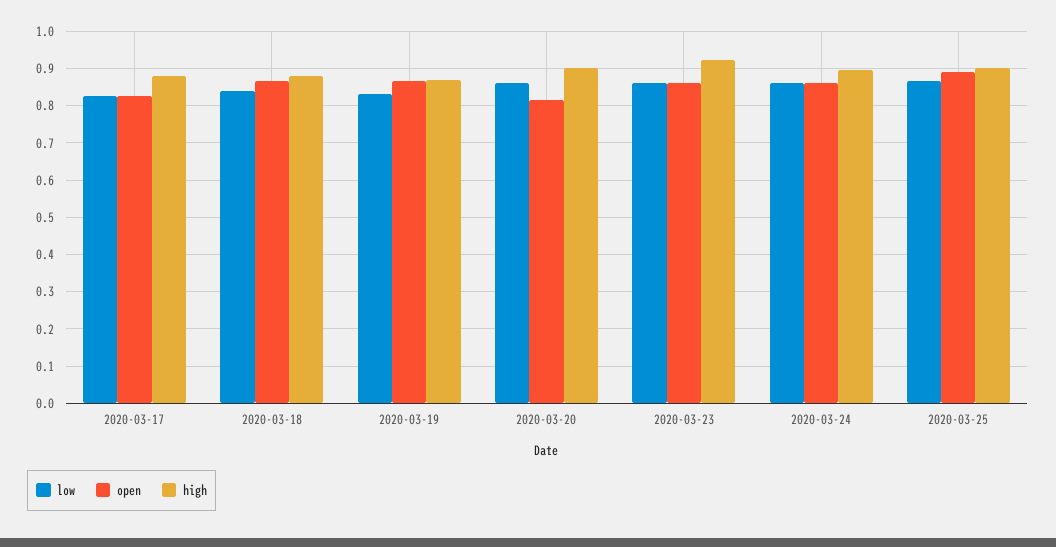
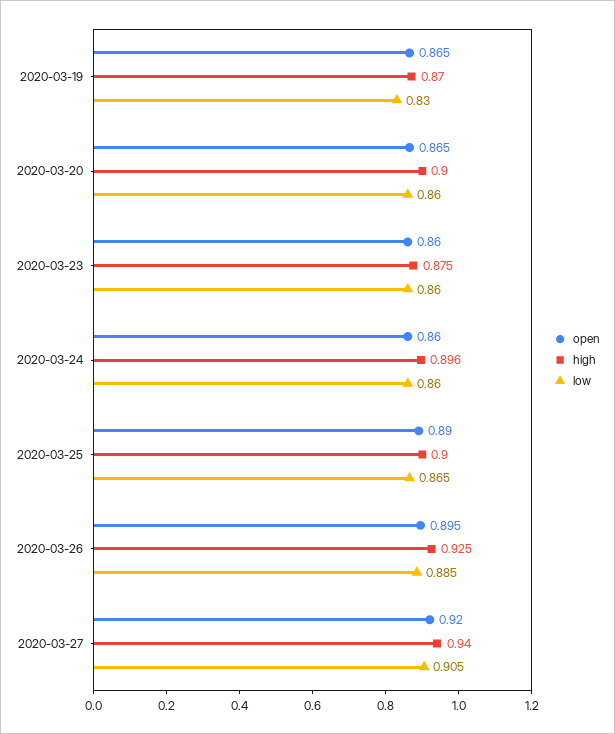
low, 2020-03-17: 0.82 -> none
open, 2020-03-17: 0.82 -> none
high, 2020-03-17: 0.88 -> none
low, 2020-03-18: 0.84 -> none
open, 2020-03-18: 0.86 -> none
high, 2020-03-18: 0.88 -> none
open, 2020-03-20: 0.82 -> 0.865
high, 2020-03-23: 0.92 -> 0.875
open, 2020-03-26: none -> 0.895
high, 2020-03-26: none -> 0.925
low, 2020-03-26: none -> 0.885
open, 2020-03-27: none -> 0.92
high, 2020-03-27: none -> 0.94
low, 2020-03-27: none -> 0.905

